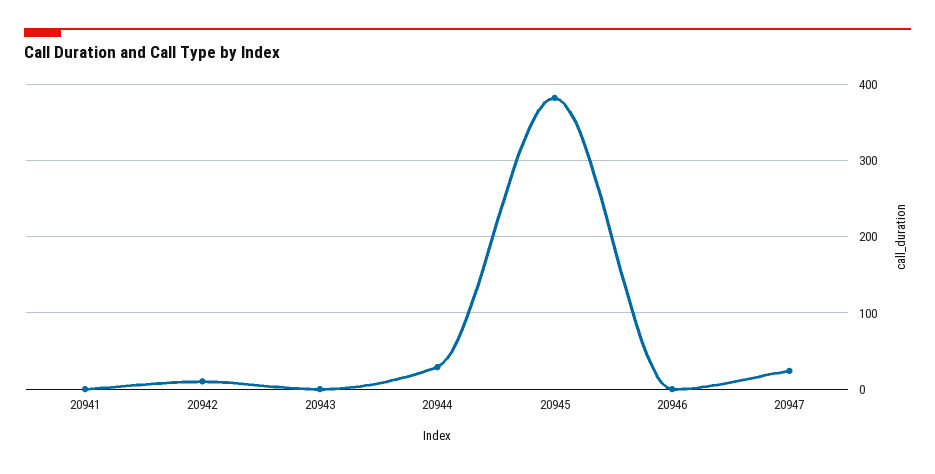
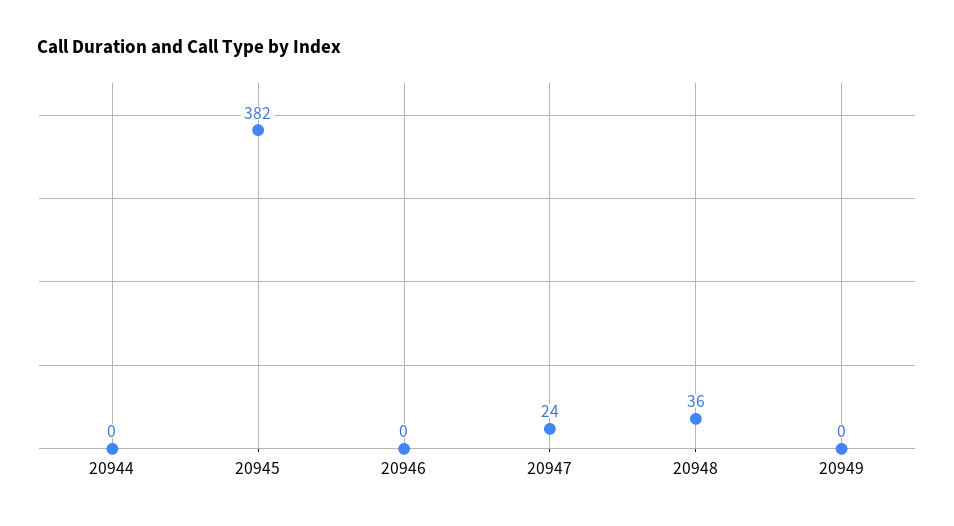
20941: 0 -> none
20942: 10 -> none
20943: 0 -> none
20944: 30 -> 0
20948: none -> 36
20949: none -> 0

